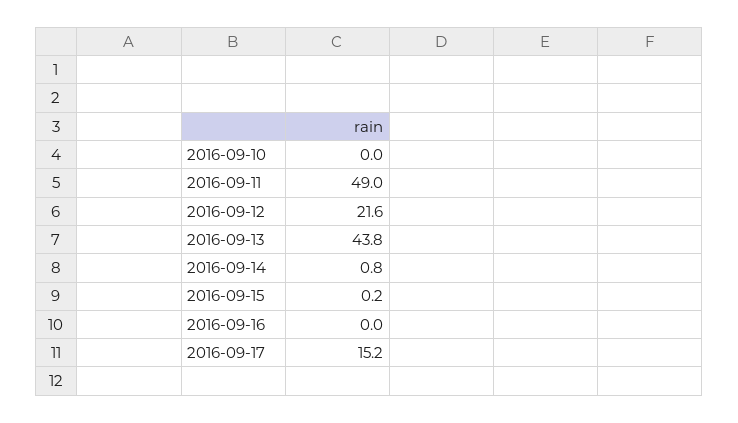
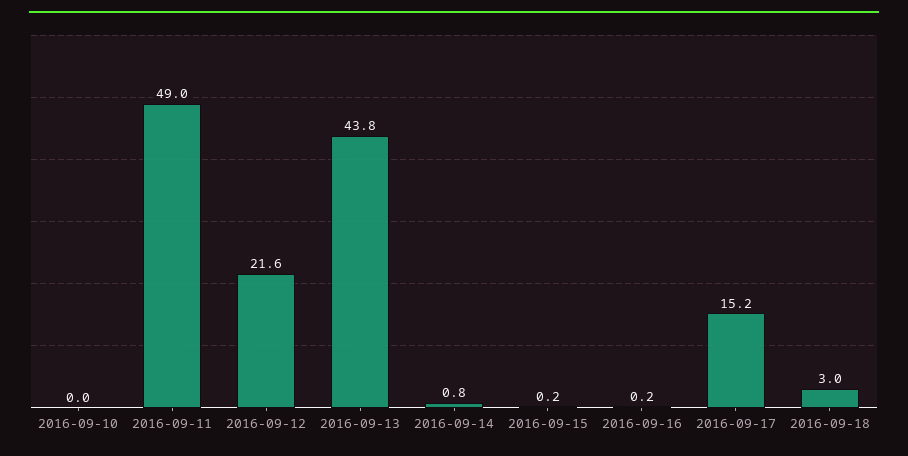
2016-09-16: 0 -> 0.2
2016-09-18: none -> 3

